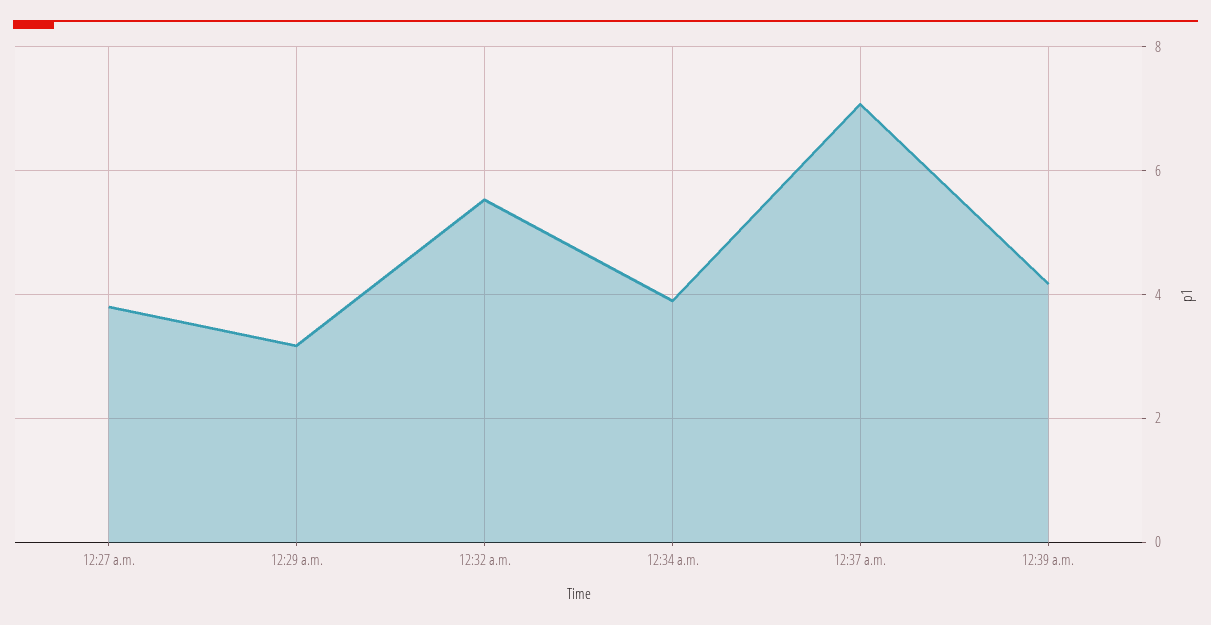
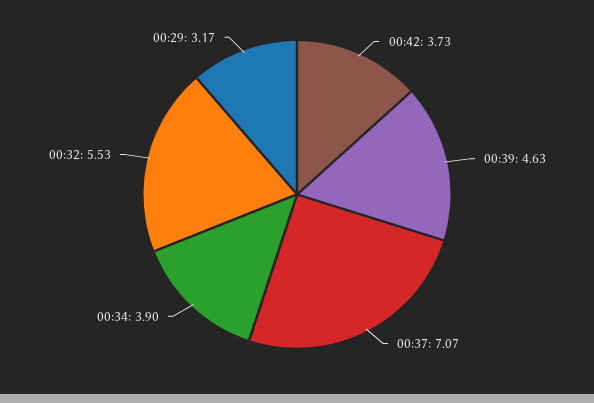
12:27 a.m.: 3.8 -> none
12:39 a.m.: 4.2 -> 4.63
00:42: none -> 3.73

